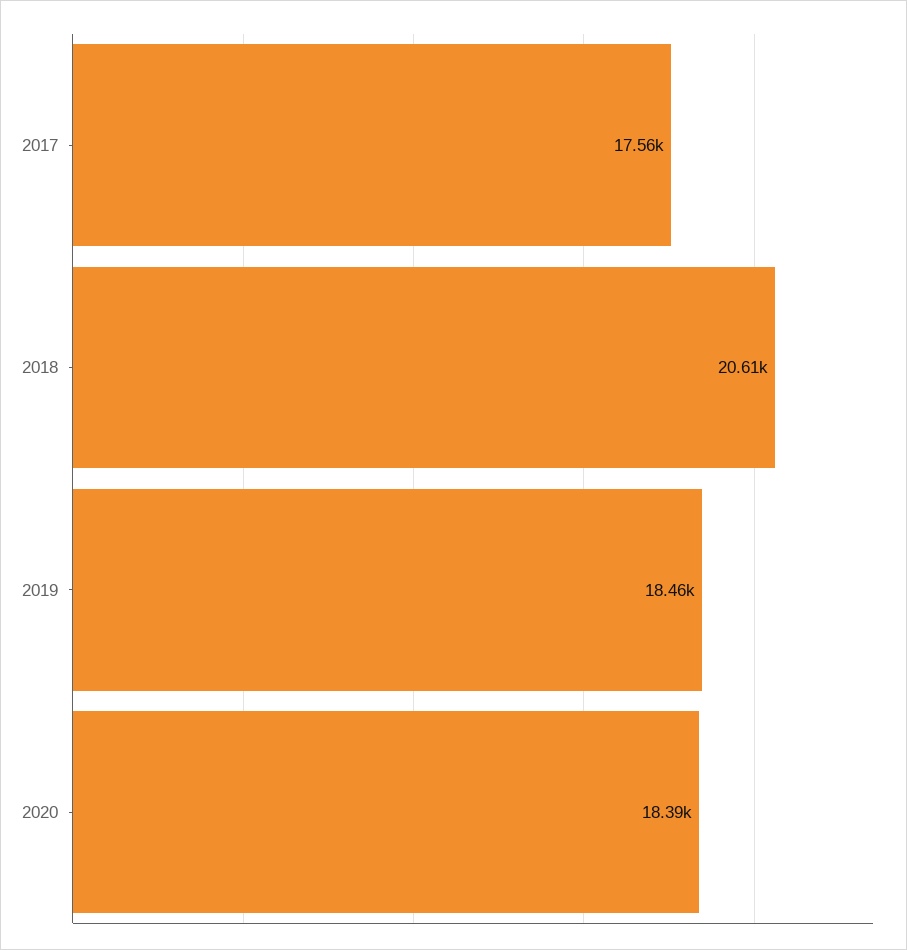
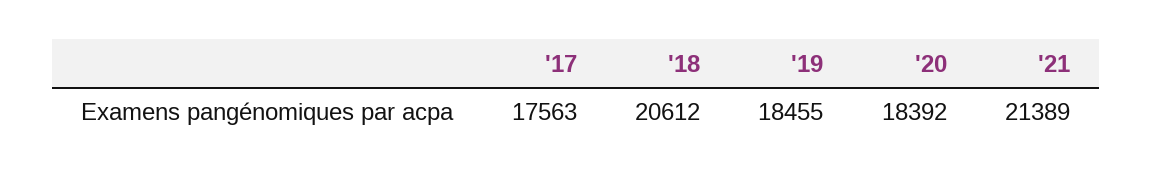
'21: none -> 21389

